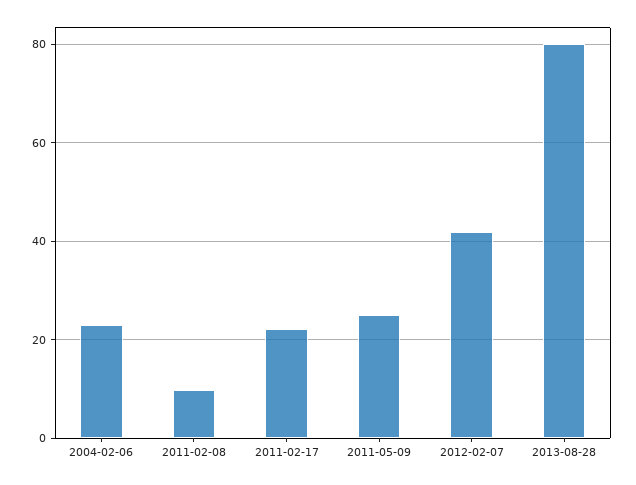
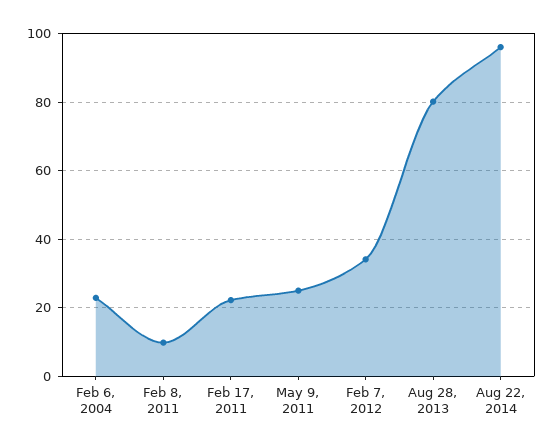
2012-02-07: 42 -> 34
Aug 22, 2014: none -> 96

